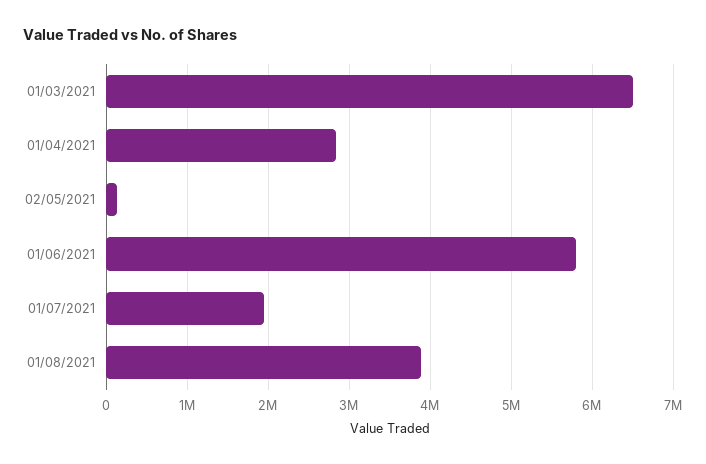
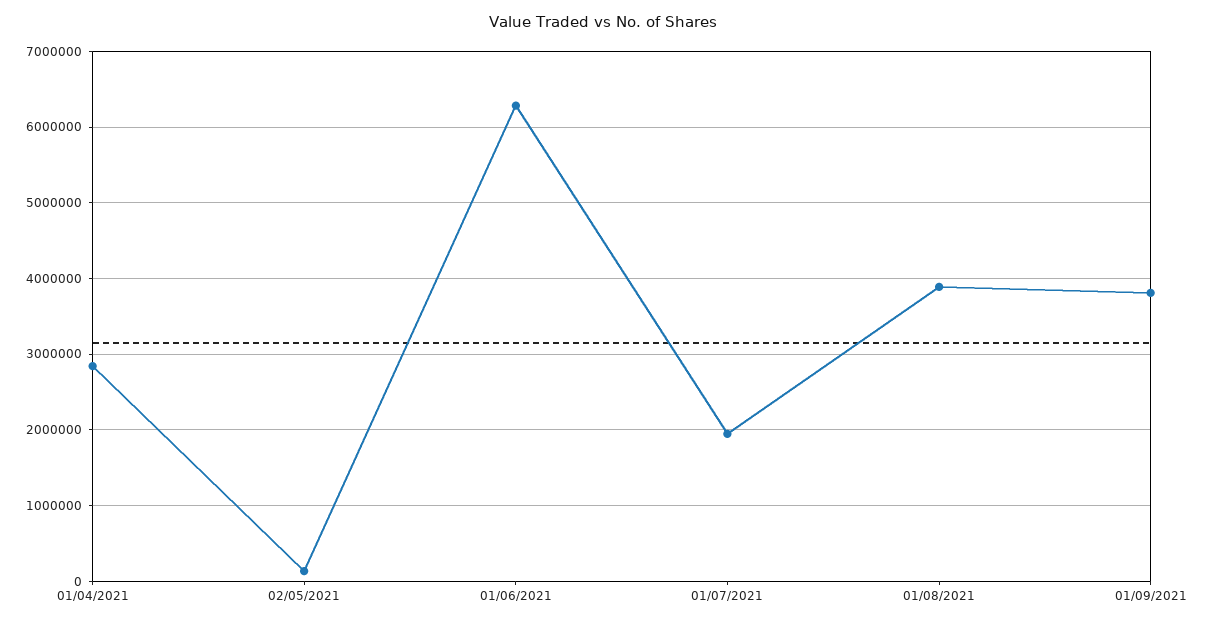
01/03/2021: 6500000 -> none
01/06/2021: 5800000 -> 6300000
01/09/2021: none -> 3800000

